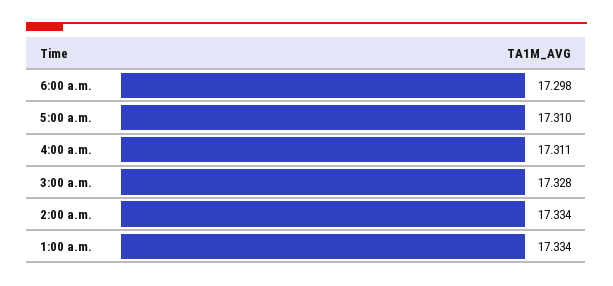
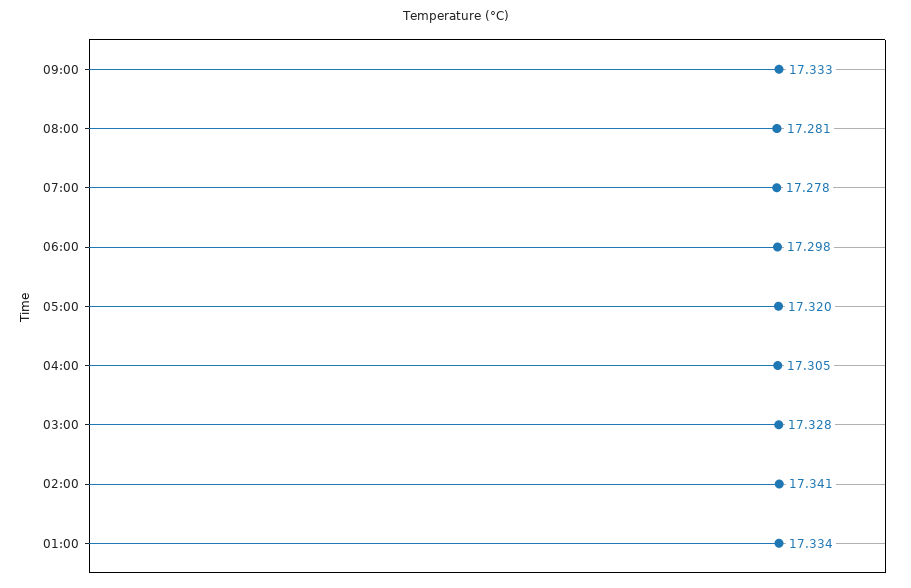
5:00 a.m.: 17.31 -> 17.32
4:00 a.m.: 17.311 -> 17.305
2:00 a.m.: 17.334 -> 17.341
09:00: none -> 17.333
08:00: none -> 17.281
07:00: none -> 17.278

